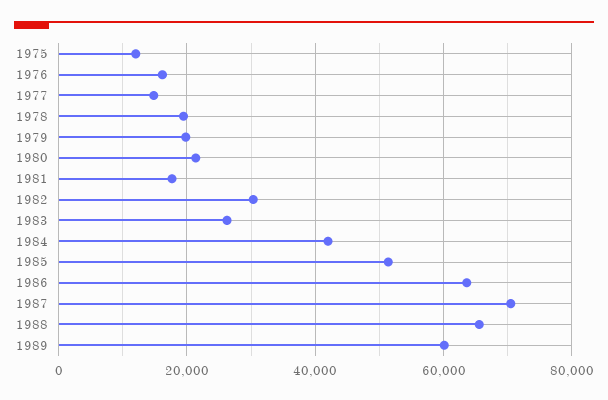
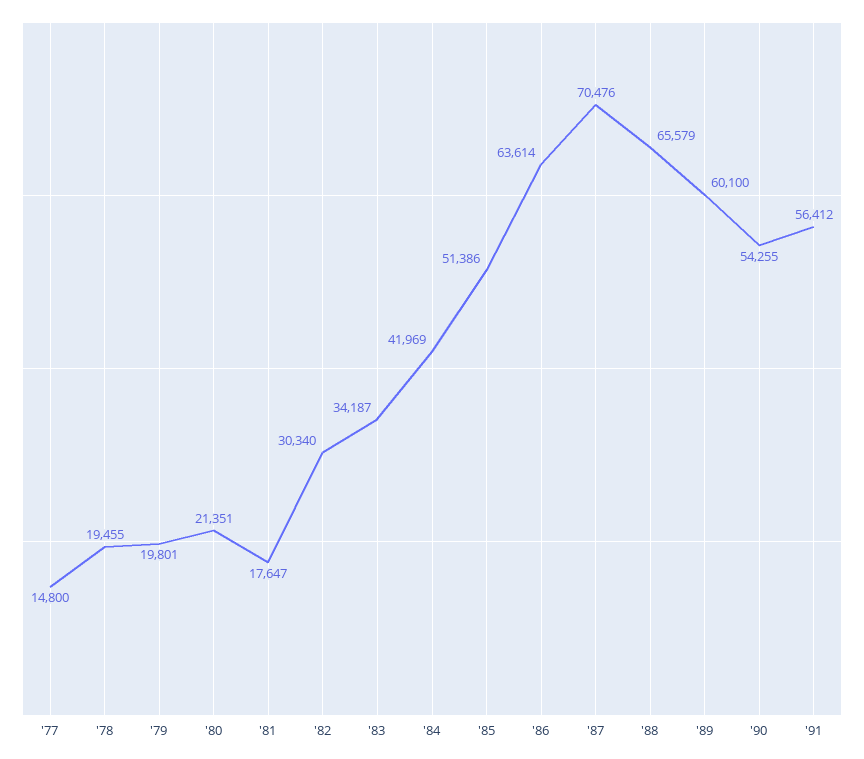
1975: 12000 -> none
1976: 16000 -> none
1983: 26000 -> 34187
'90: none -> 54255
'91: none -> 56412

